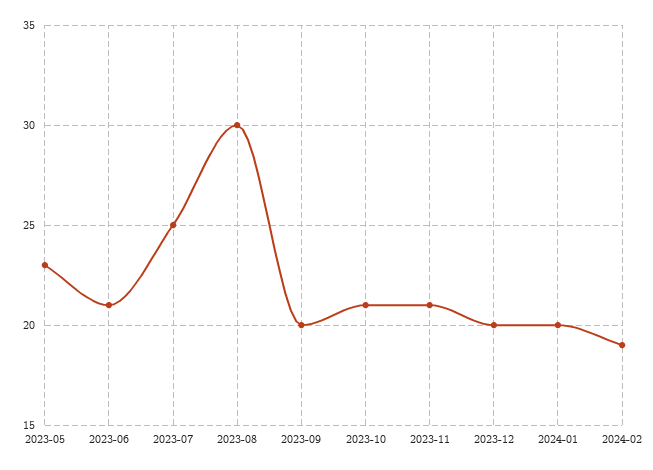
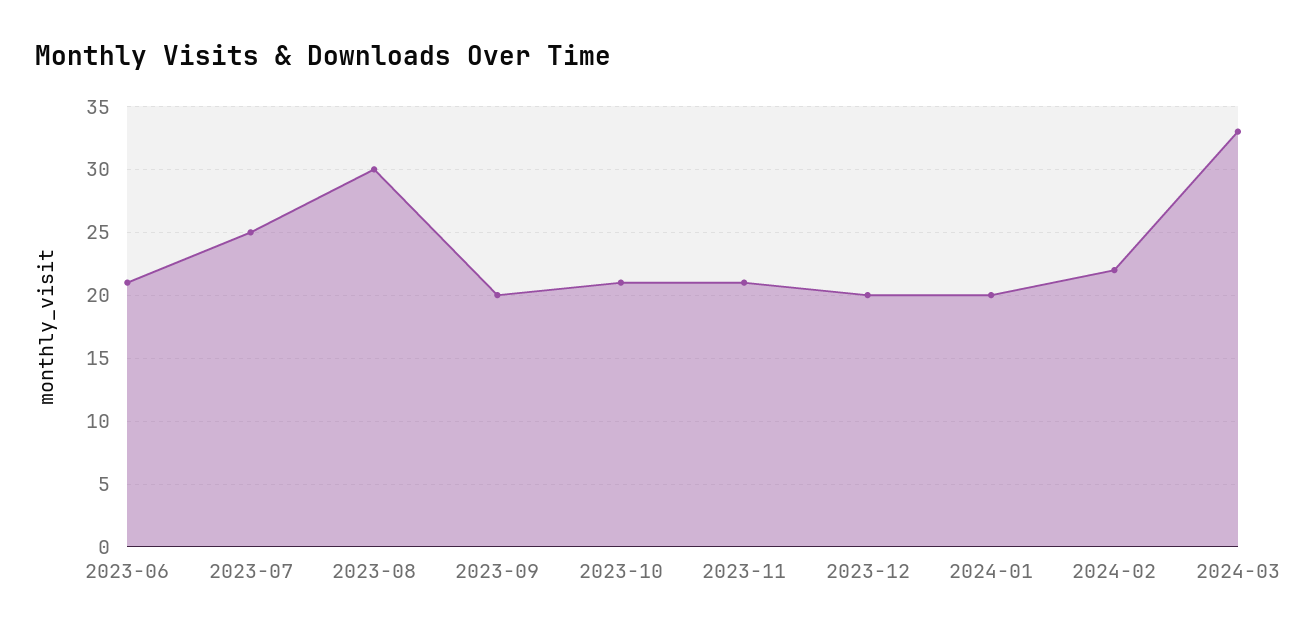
2023-05: 23 -> none
2024-02: 19 -> 22
2024-03: none -> 33

